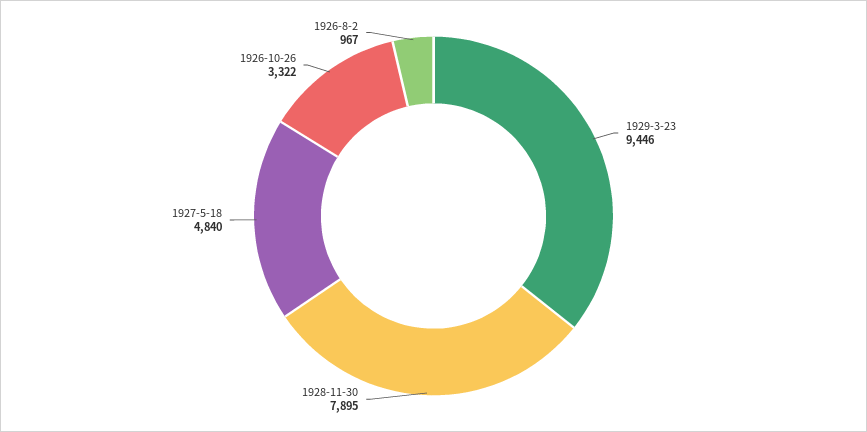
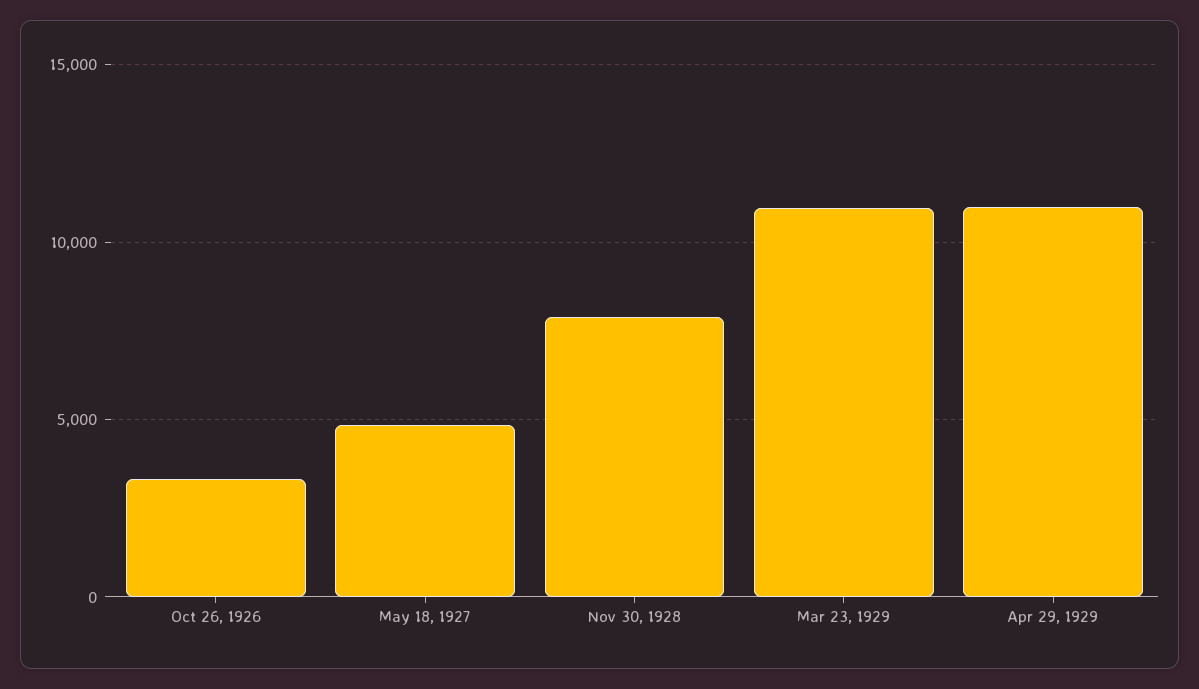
1929-3-23: 9446 -> 11000
1926-8-2: 967 -> none
Apr 29, 1929: none -> 11000

